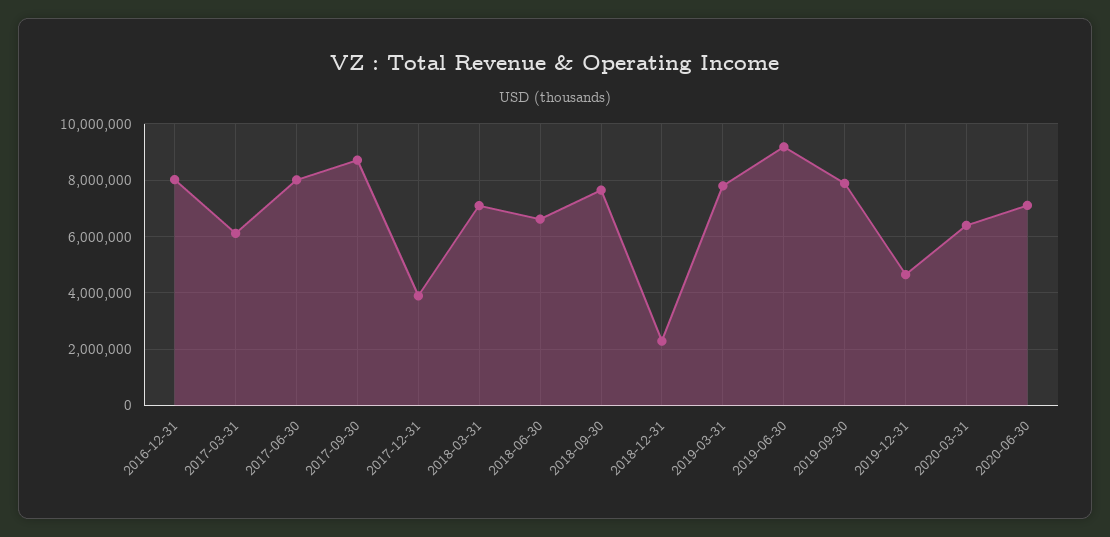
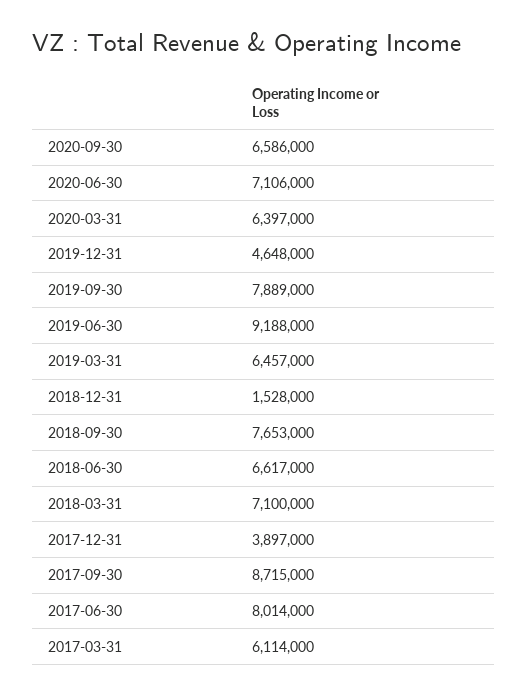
2016-12-31: 8000000 -> none
2018-12-31: 2250000 -> 1528000
2019-03-31: 7750000 -> 6457000
2020-09-30: none -> 6586000

